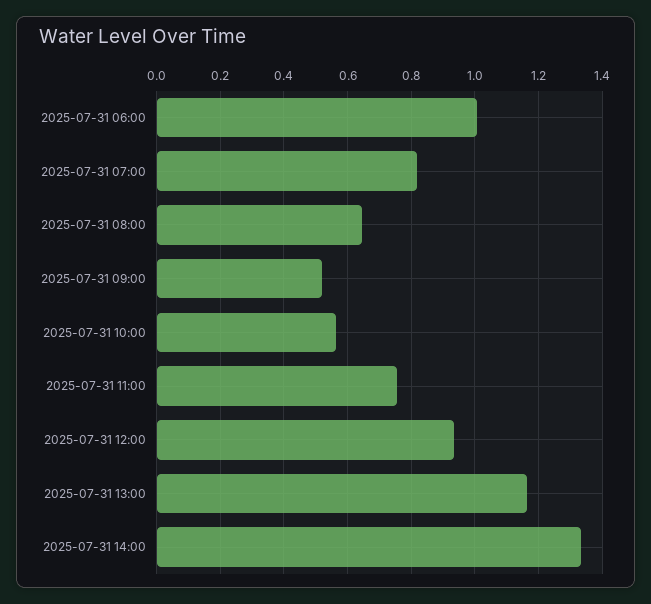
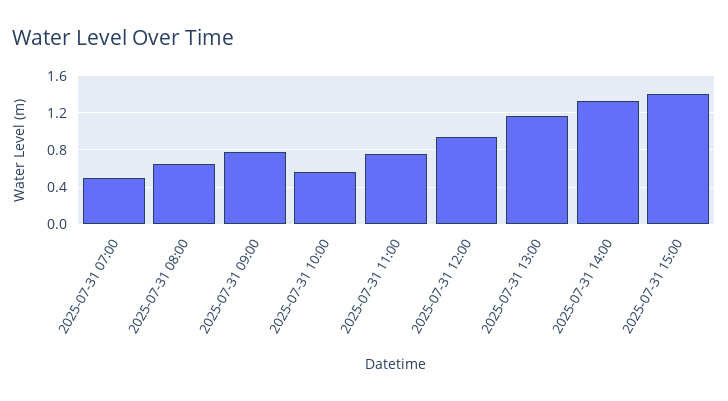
2025-07-31 06:00: 1 -> none
2025-07-31 07:00: 0.82 -> 0.5
2025-07-31 09:00: 0.52 -> 0.8
2025-07-31 15:00: none -> 1.4

